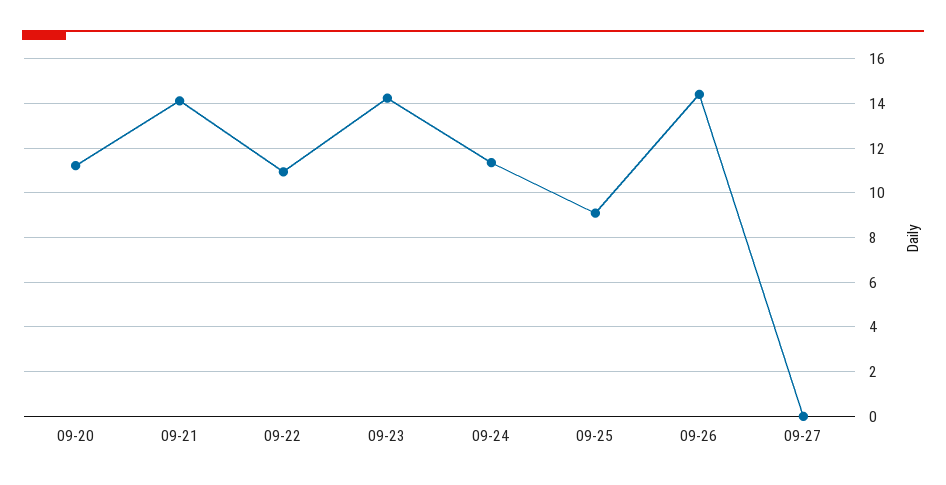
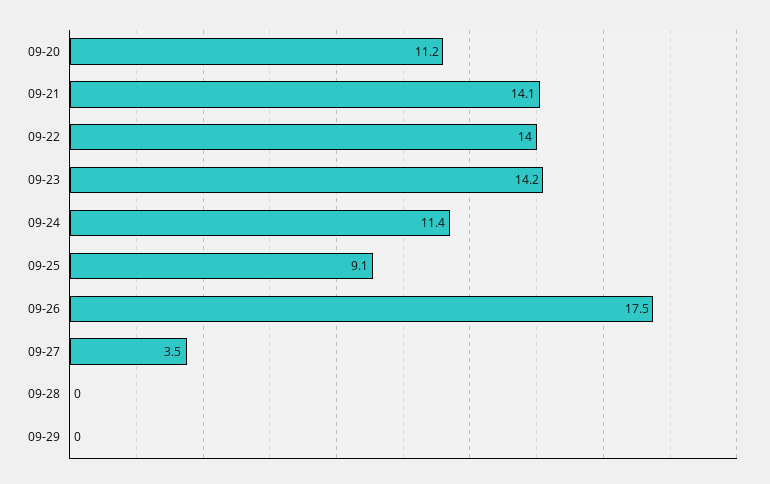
09-22: 11 -> 14
09-26: 14.5 -> 17.5
09-27: 0 -> 3.5
09-28: none -> 0
09-29: none -> 0

